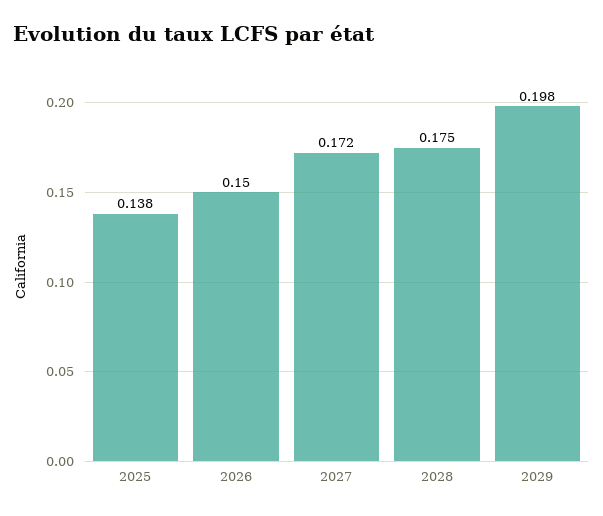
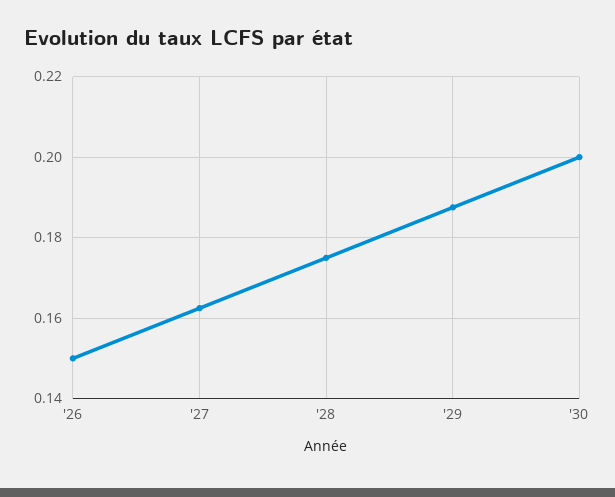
2025: 0.138 -> none
2027: 0.172 -> 0.162
2029: 0.198 -> 0.188
'30: none -> 0.2

